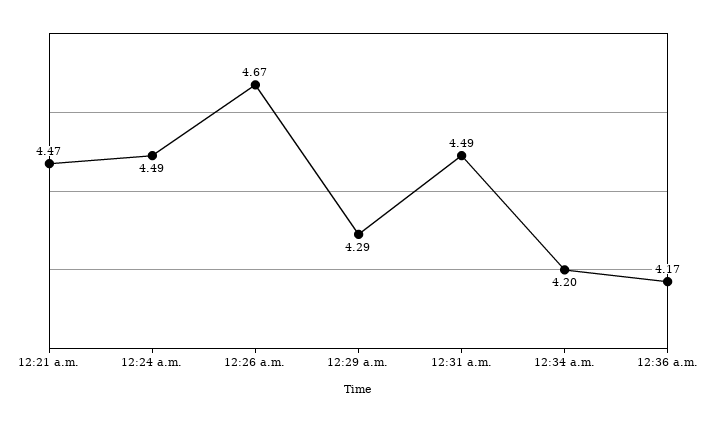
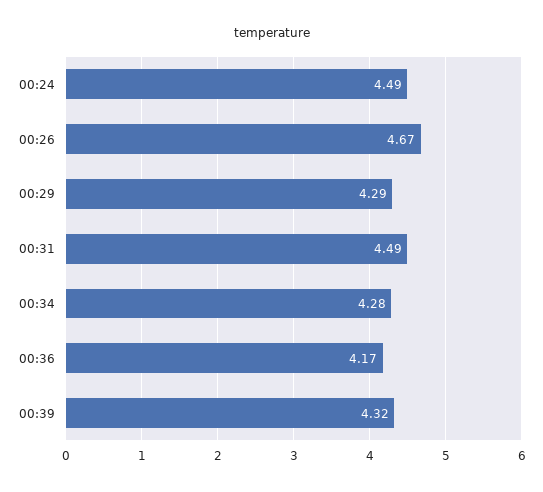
12:21 a.m.: 4.47 -> none
12:34 a.m.: 4.2 -> 4.28
00:39: none -> 4.32

